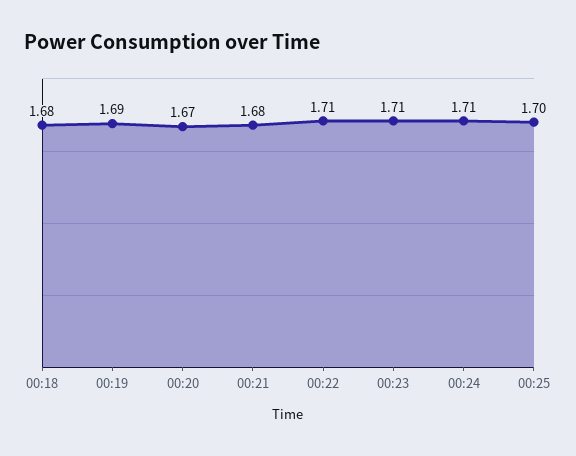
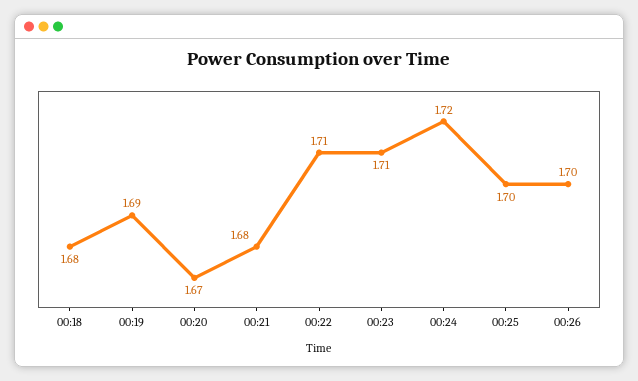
00:24: 1.71 -> 1.72
00:26: none -> 1.7

